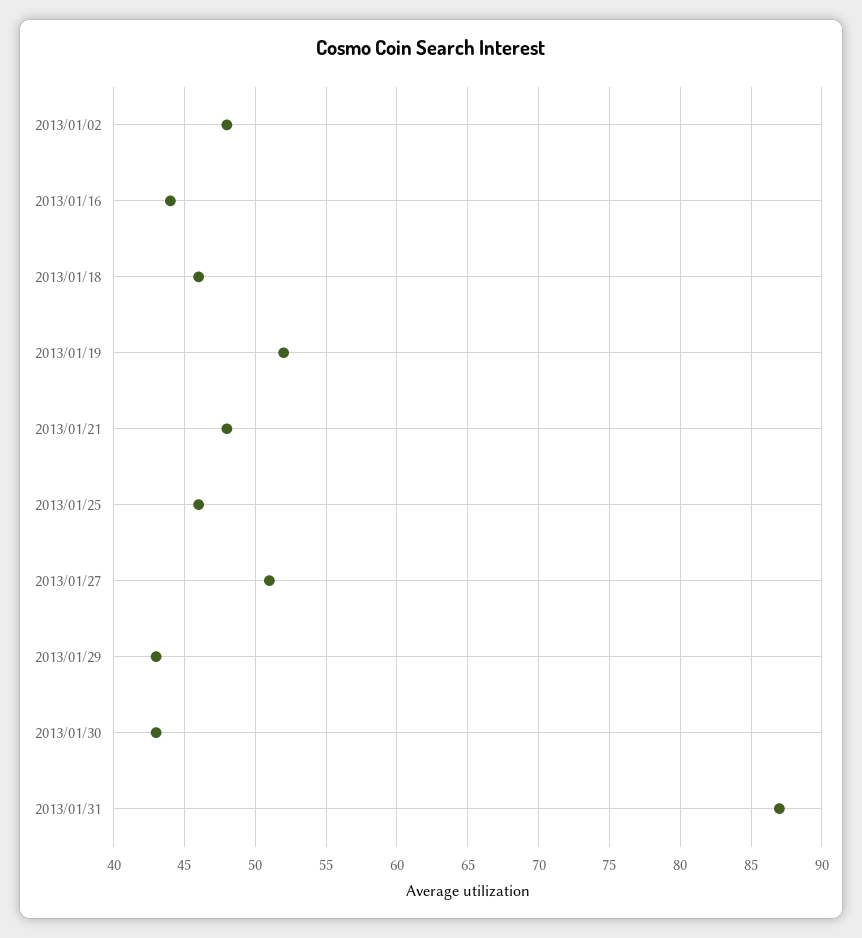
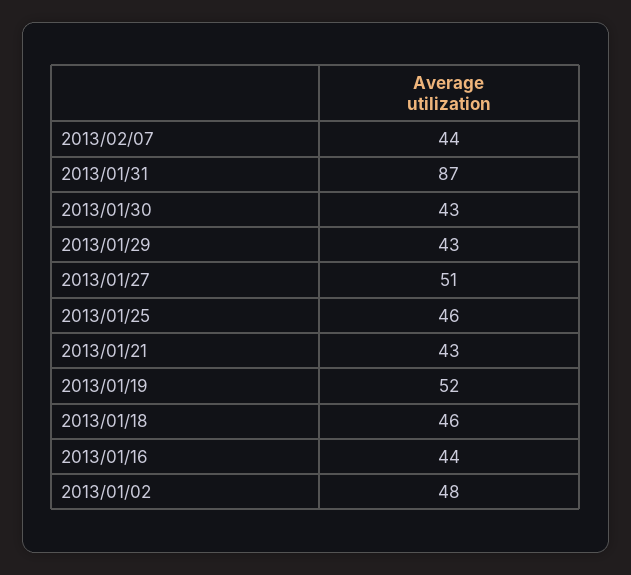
2013/01/21: 48 -> 43
2013/02/07: none -> 44

